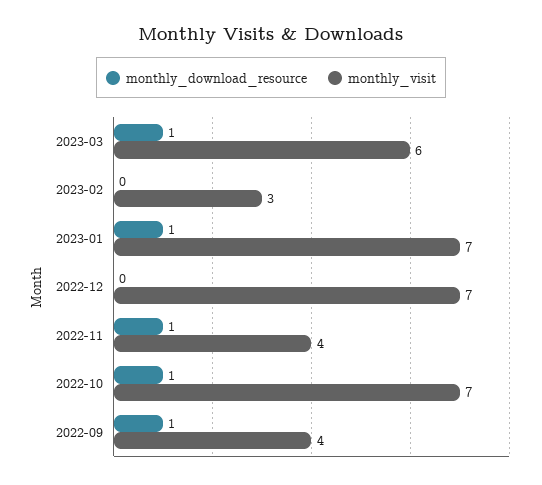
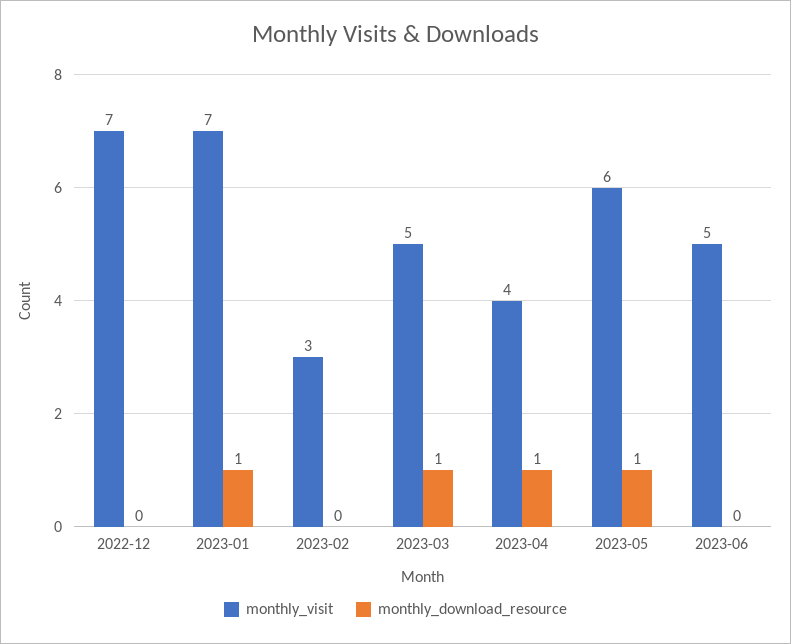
monthly_visit, 2023-03: 6 -> 5
monthly_download_resource, 2022-11: 1 -> none
monthly_visit, 2022-11: 4 -> none
monthly_download_resource, 2022-10: 1 -> none
monthly_visit, 2022-10: 7 -> none
monthly_download_resource, 2022-09: 1 -> none
monthly_visit, 2022-09: 4 -> none
monthly_visit, 2023-04: none -> 4
monthly_download_resource, 2023-04: none -> 1
monthly_visit, 2023-05: none -> 6
monthly_download_resource, 2023-05: none -> 1
monthly_visit, 2023-06: none -> 5
monthly_download_resource, 2023-06: none -> 0

